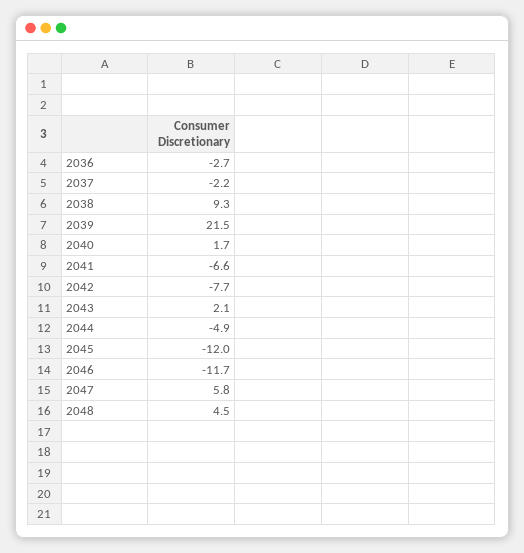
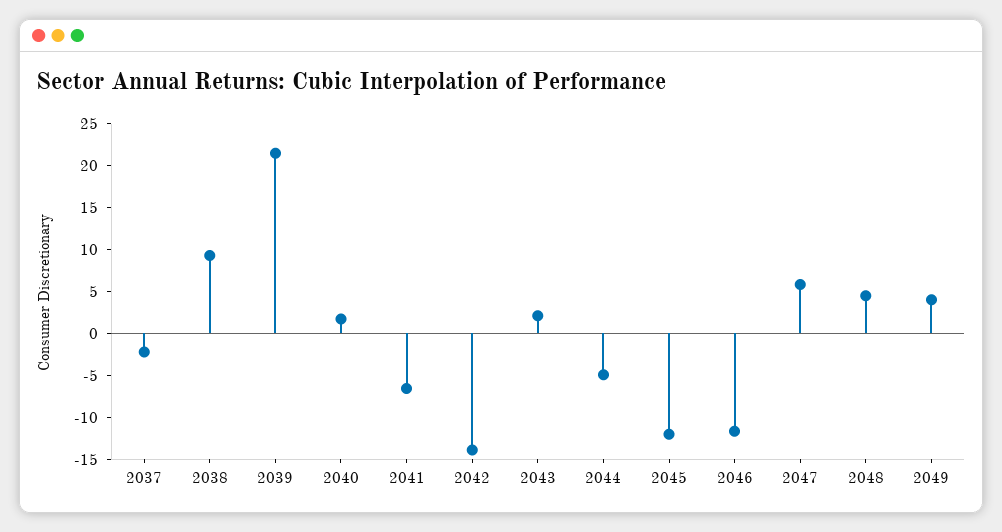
2036: -2.7 -> none
2042: -7.7 -> -14
2049: none -> 4

